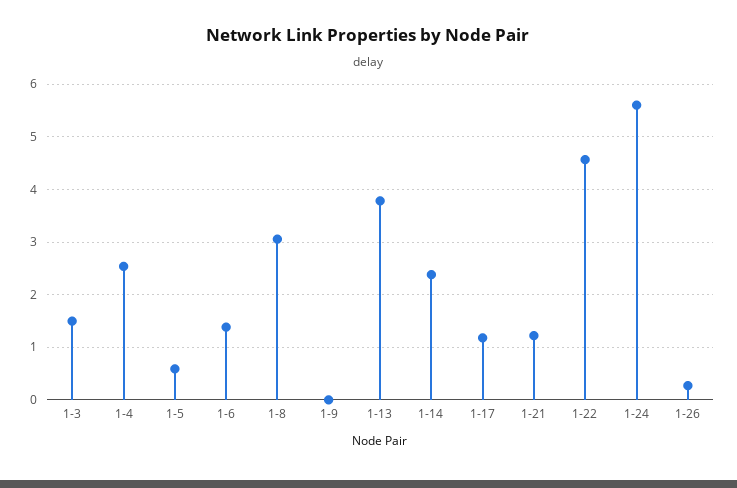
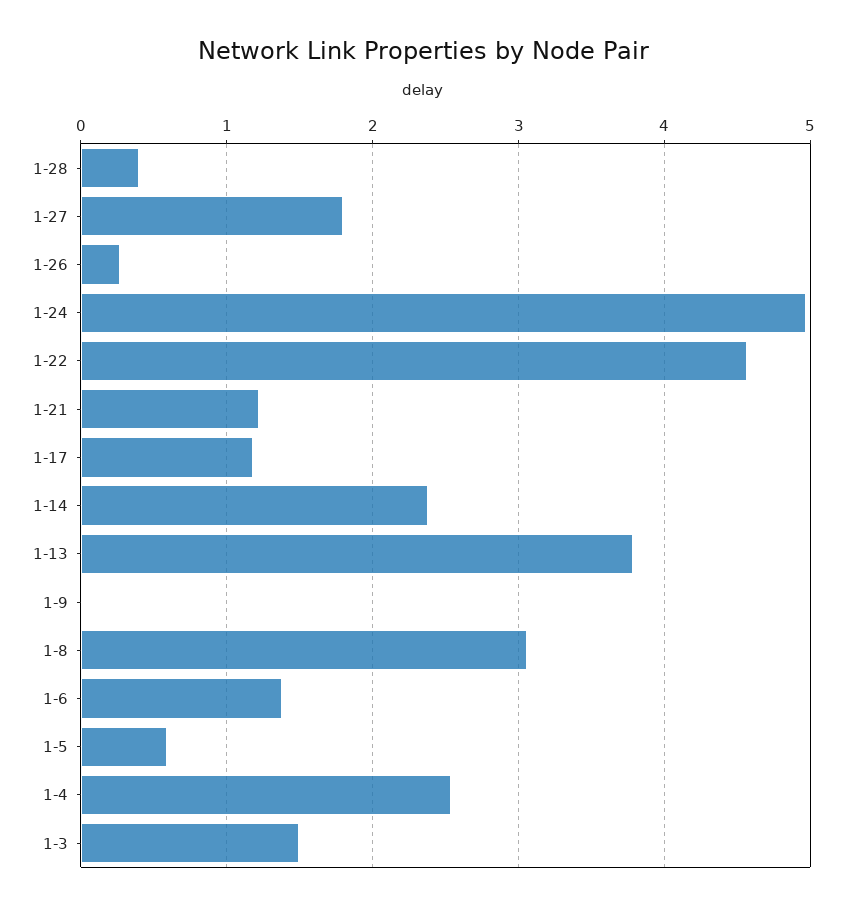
1-24: 5.6 -> 5
1-28: none -> 0.4
1-27: none -> 1.8

